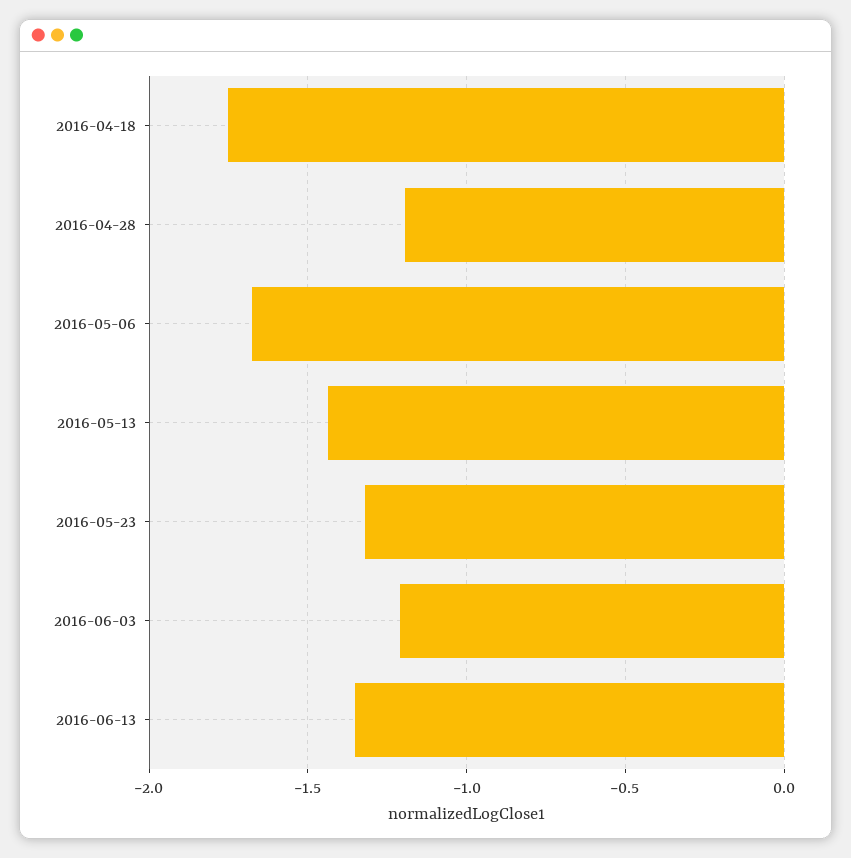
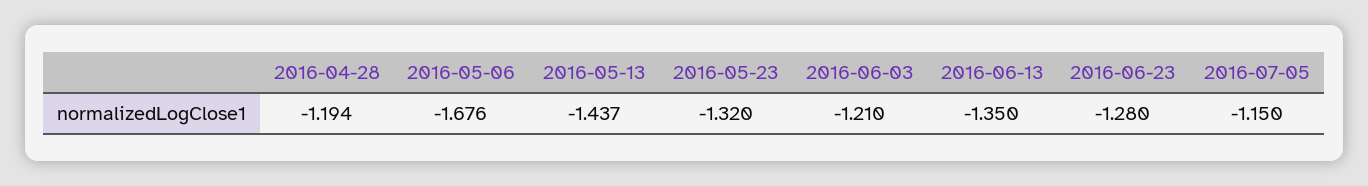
2016-04-18: -1.75 -> none
2016-06-23: none -> -1.28
2016-07-05: none -> -1.15

